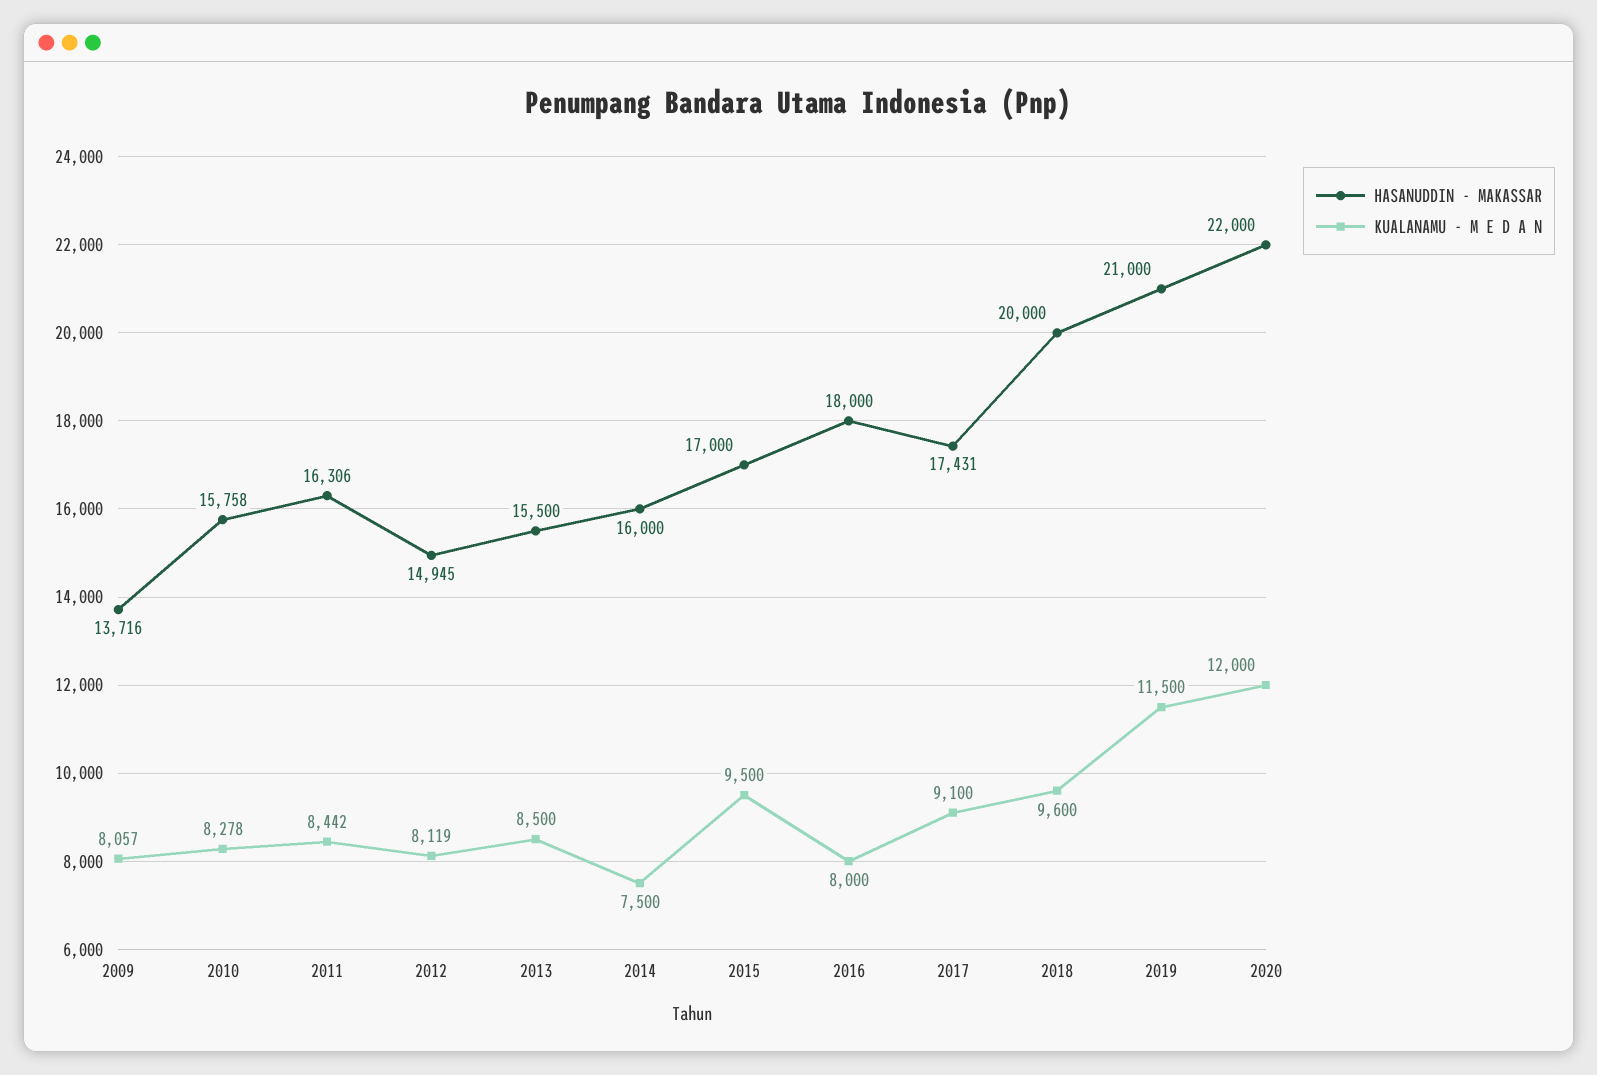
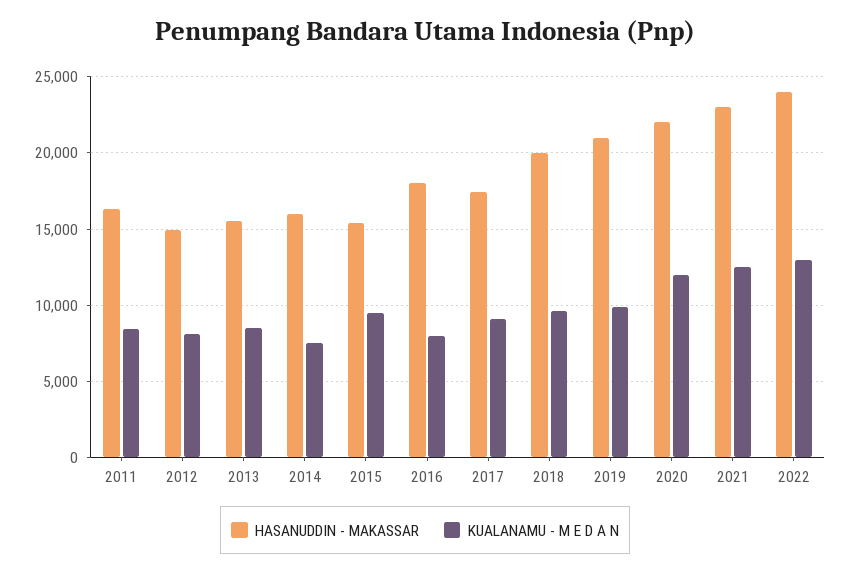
HASANUDDIN - MAKASSAR, 2009: 13716 -> none
KUALANAMU - M E D A N, 2009: 8057 -> none
HASANUDDIN - MAKASSAR, 2010: 15758 -> none
KUALANAMU - M E D A N, 2010: 8278 -> none
HASANUDDIN - MAKASSAR, 2015: 17000 -> 15500
KUALANAMU - M E D A N, 2019: 11500 -> 10000
HASANUDDIN - MAKASSAR, 2021: none -> 23000
KUALANAMU - M E D A N, 2021: none -> 12500
HASANUDDIN - MAKASSAR, 2022: none -> 24000
KUALANAMU - M E D A N, 2022: none -> 13000

